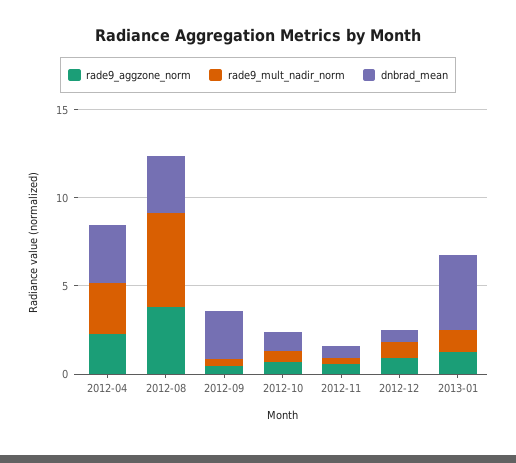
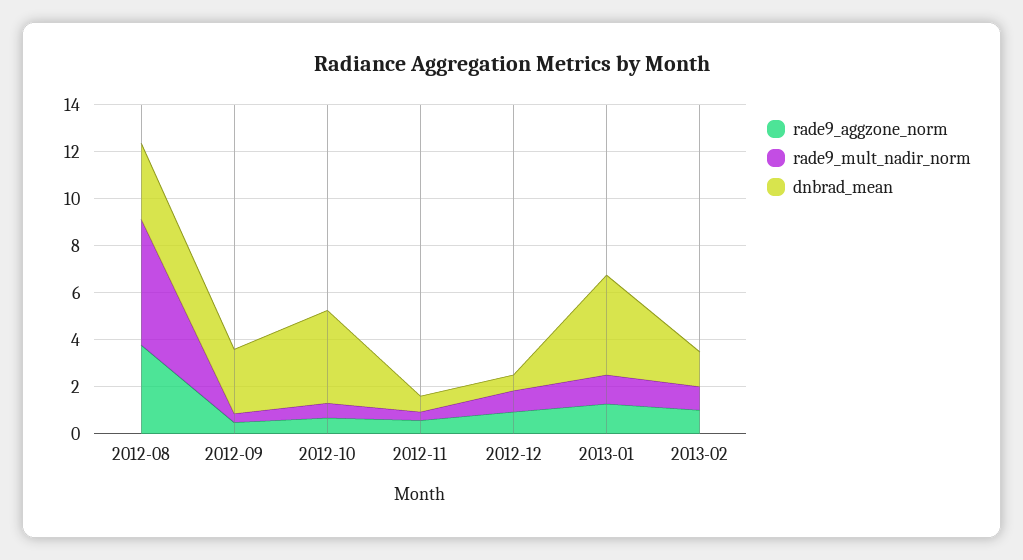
rade9_aggzone_norm, 2012-04: 2 -> none
rade9_mult_nadir_norm, 2012-04: 3 -> none
dnbrad_mean, 2012-04: 3 -> none
dnbrad_mean, 2012-10: 1 -> 4
rade9_aggzone_norm, 2013-02: none -> 1
rade9_mult_nadir_norm, 2013-02: none -> 1
dnbrad_mean, 2013-02: none -> 1.5

